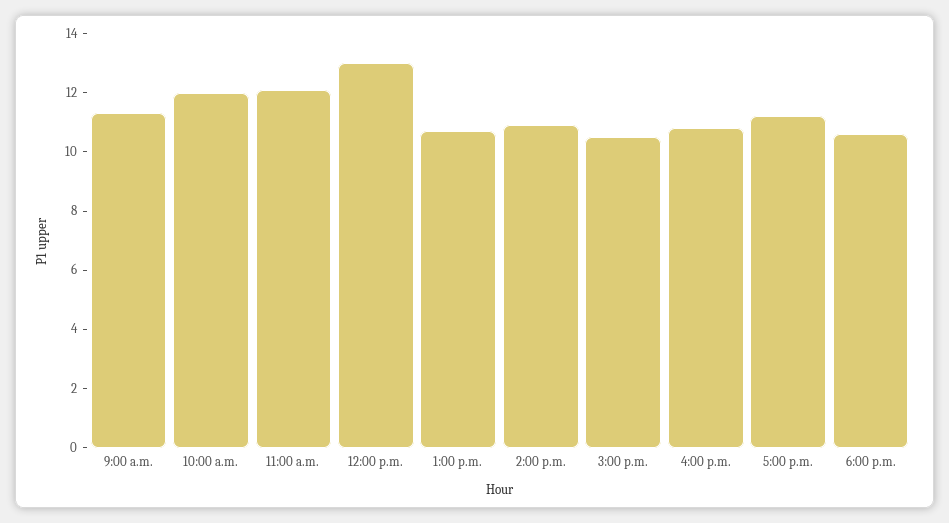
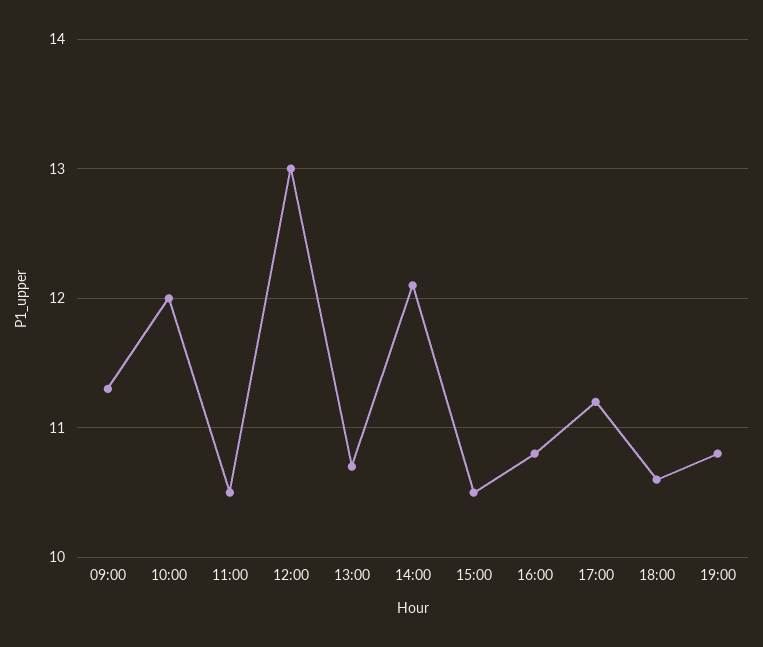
11:00 a.m.: 12 -> 10.5
2:00 p.m.: 11 -> 12.1
19:00: none -> 10.8

